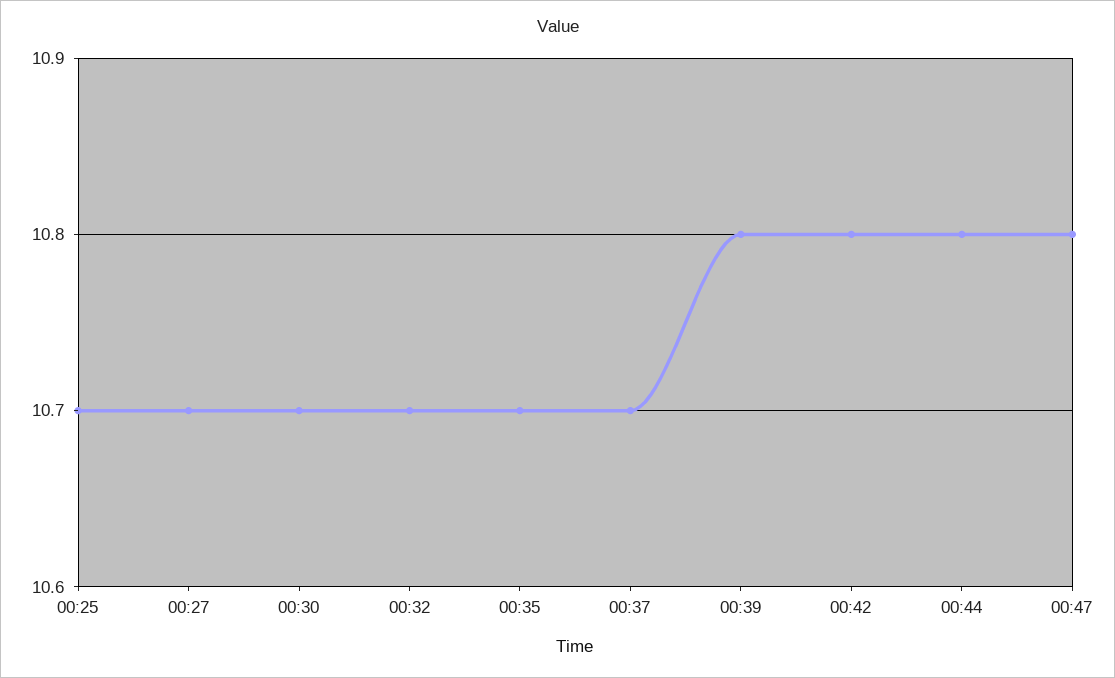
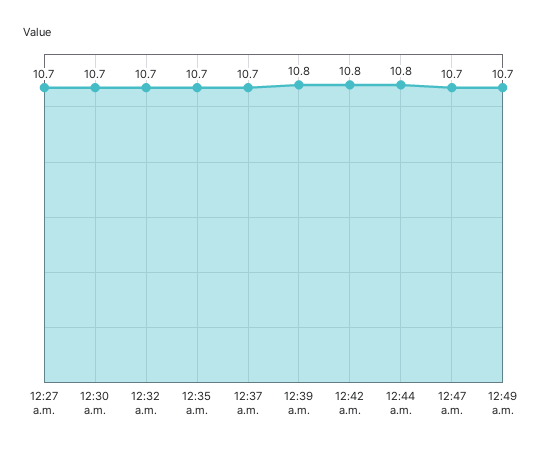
00:25: 10.7 -> none
00:47: 10.8 -> 10.7
12:49 a.m.: none -> 10.7

